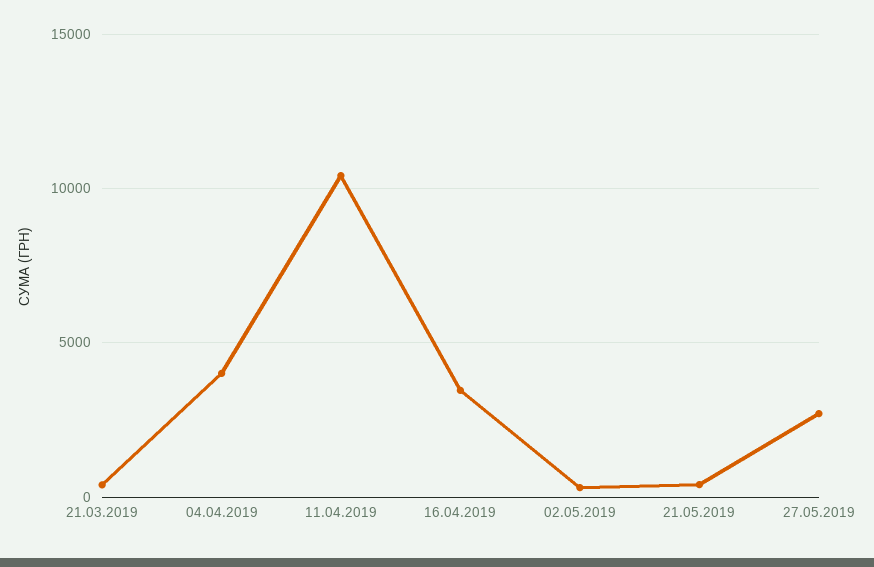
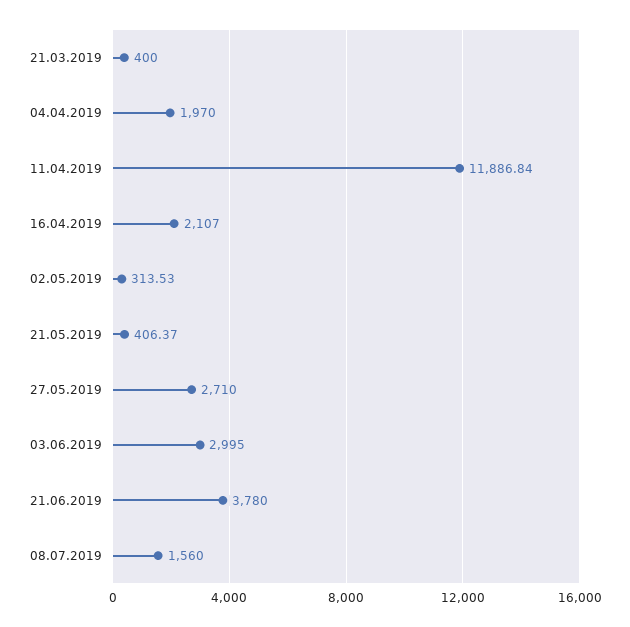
04.04.2019: 4000 -> 1970
11.04.2019: 10500 -> 11886.84
16.04.2019: 3500 -> 2107
03.06.2019: none -> 2995
21.06.2019: none -> 3780
08.07.2019: none -> 1560

